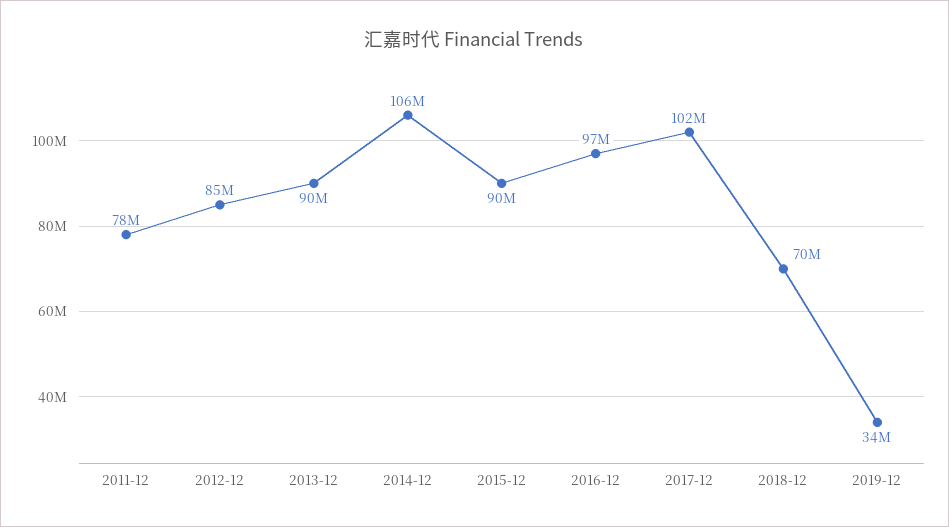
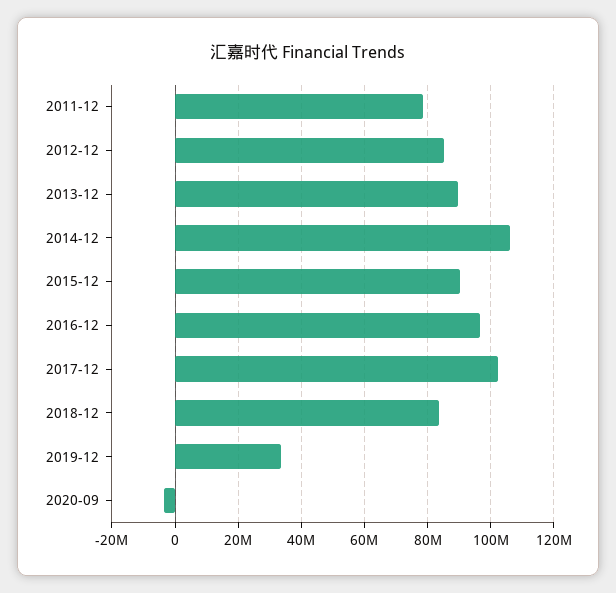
2018-12: 70000000 -> 84000000
2020-09: none -> -4000000

